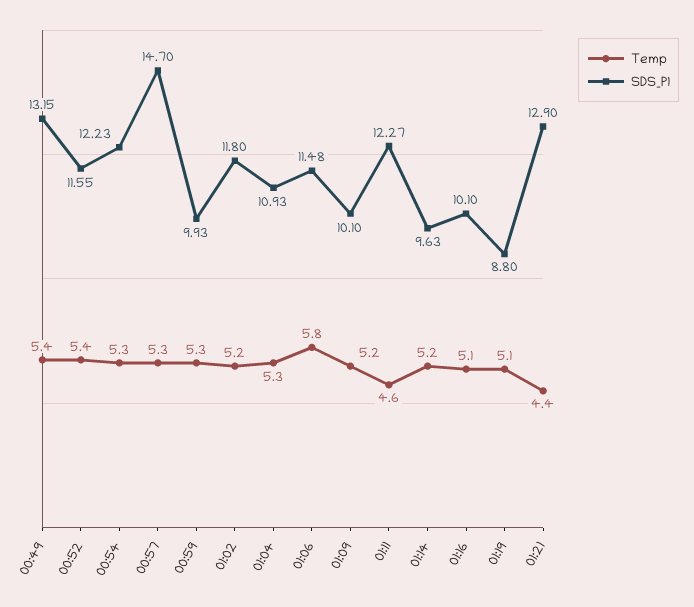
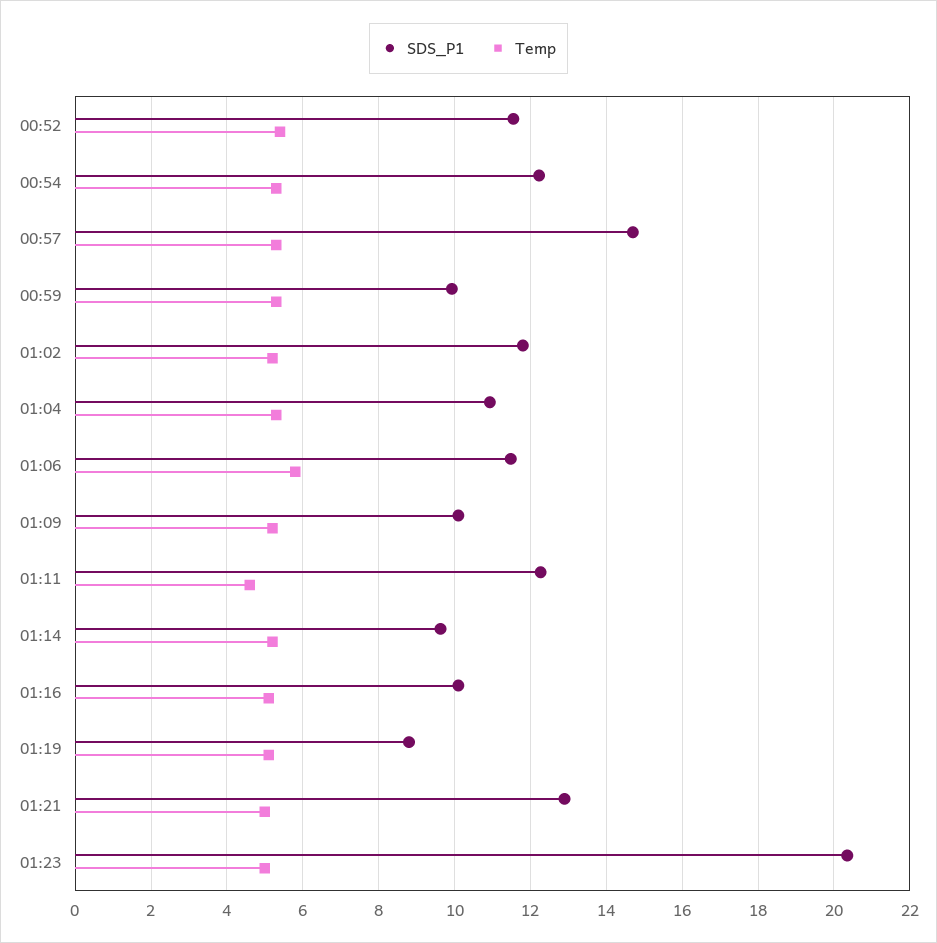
Temp, 00:49: 5.4 -> none
SDS_P1, 00:49: 13.15 -> none
Temp, 01:21: 4.4 -> 5
SDS_P1, 01:23: none -> 20.4
Temp, 01:23: none -> 5

